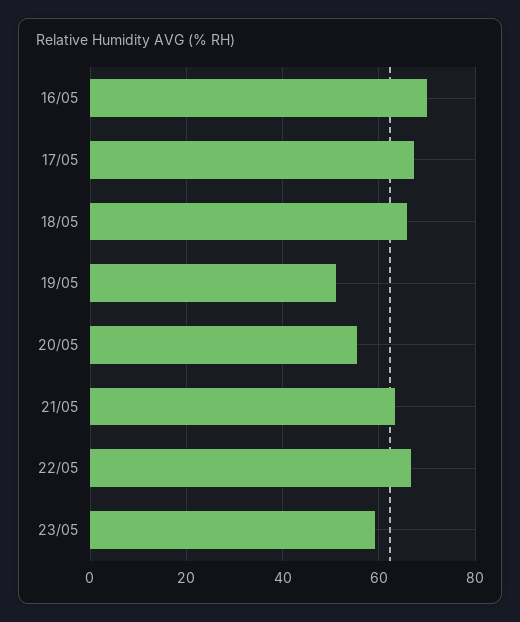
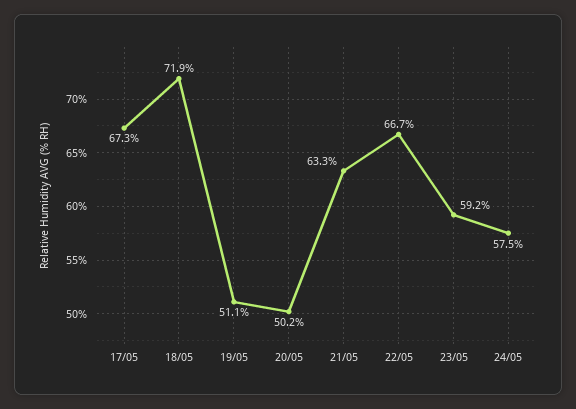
16/05: 70 -> none
18/05: 66 -> 71.9
20/05: 56 -> 50.2
24/05: none -> 57.5

